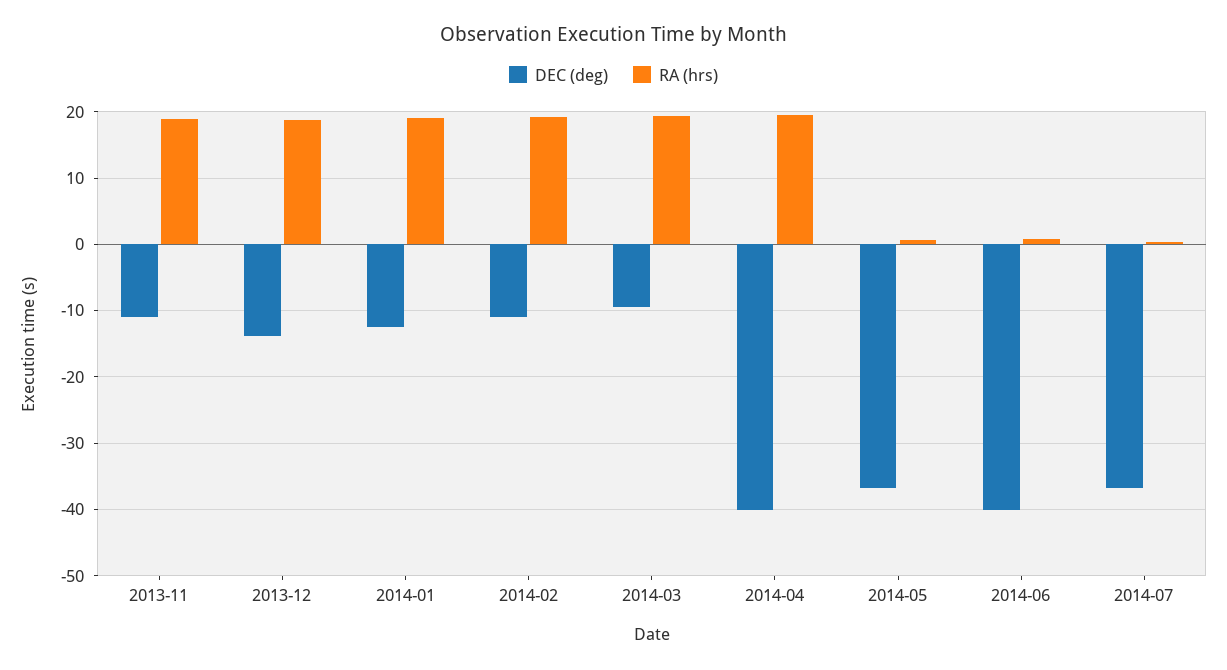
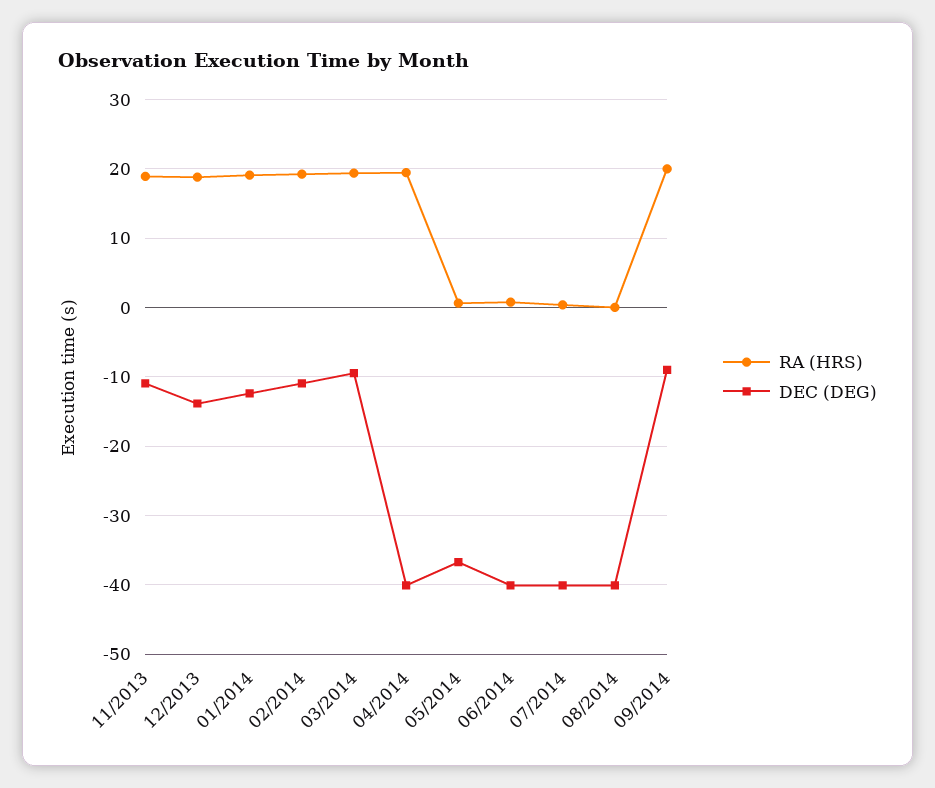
DEC (deg), 2014-07: -37 -> -40
RA (hrs), 08/2014: none -> 0
DEC (deg), 08/2014: none -> -40
RA (hrs), 09/2014: none -> 20
DEC (deg), 09/2014: none -> -9

